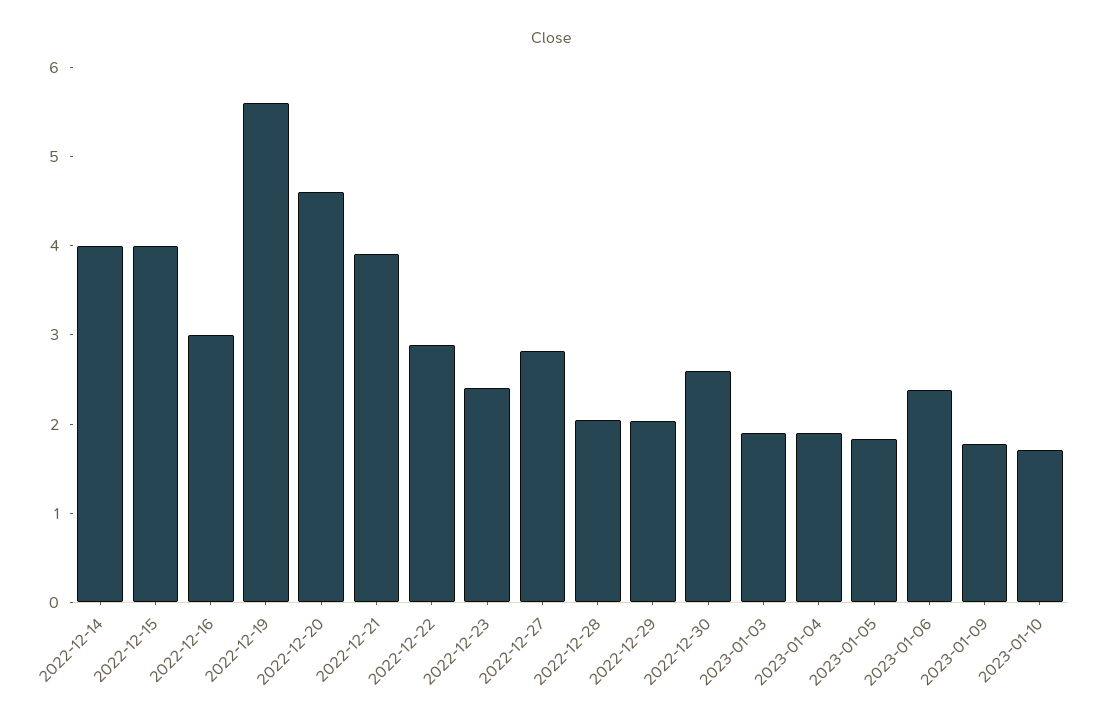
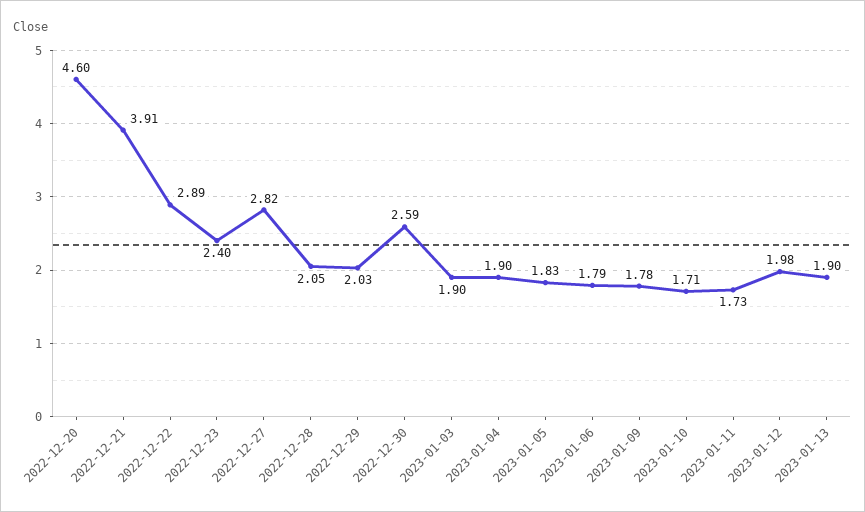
2022-12-14: 4 -> none
2022-12-15: 4 -> none
2022-12-16: 3 -> none
2022-12-19: 5.6 -> none
2023-01-06: 2.4 -> 1.79
2023-01-11: none -> 1.73
2023-01-12: none -> 1.98
2023-01-13: none -> 1.9

